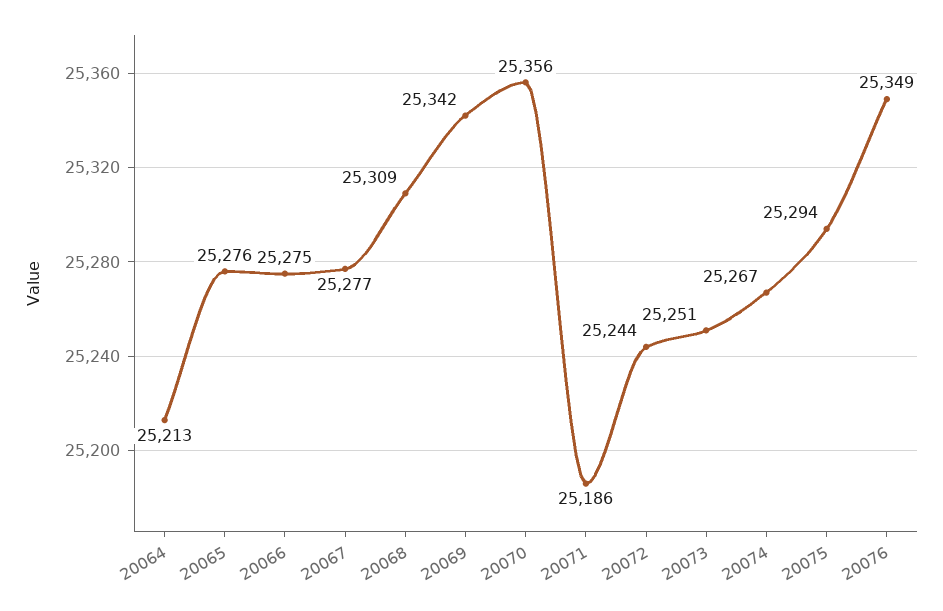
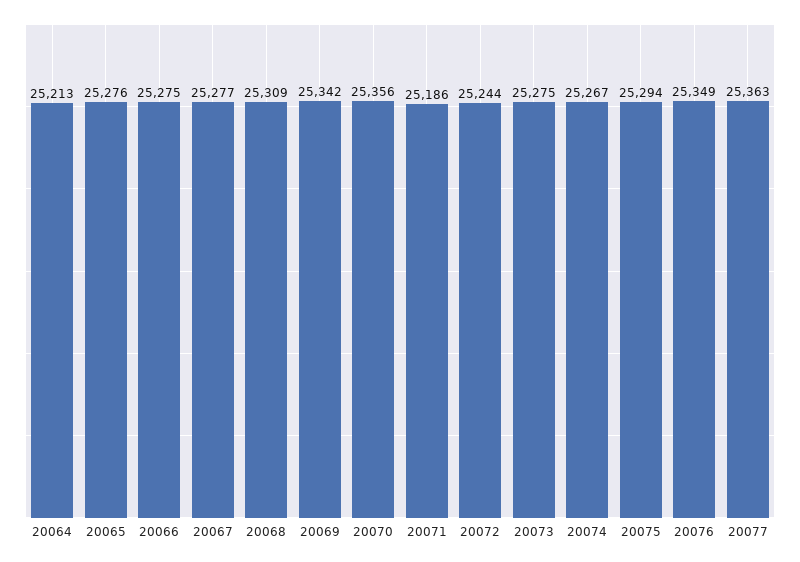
20073: 25251 -> 25275
20077: none -> 25363

